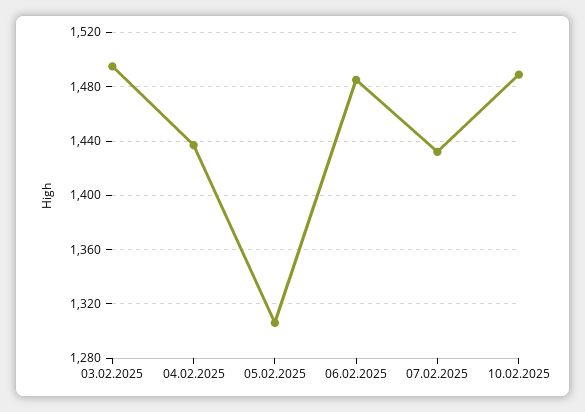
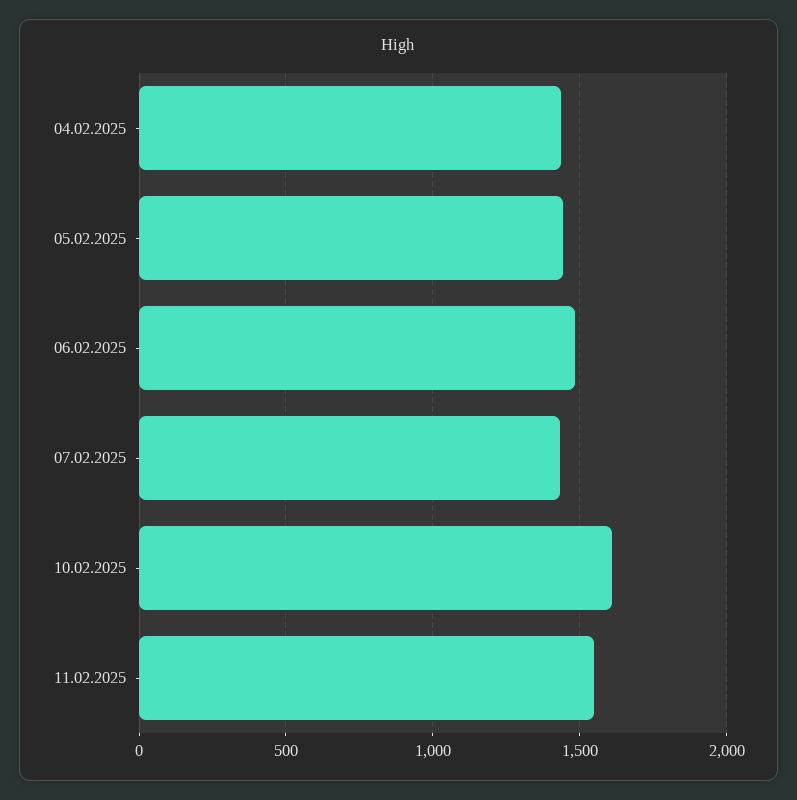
03.02.2025: 1495 -> none
05.02.2025: 1305 -> 1450
10.02.2025: 1490 -> 1600
11.02.2025: none -> 1550

